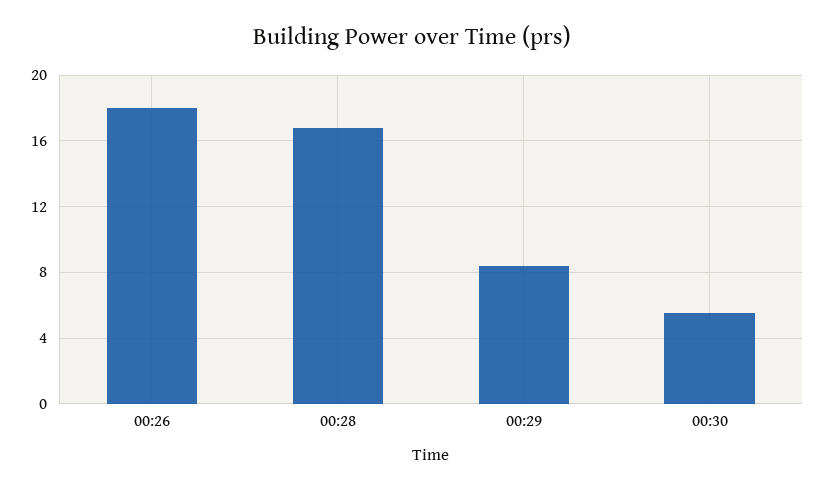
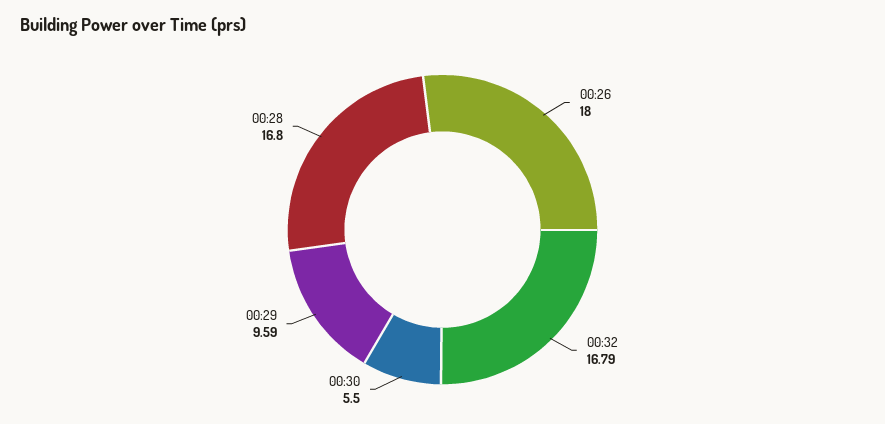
00:29: 8.5 -> 9.59
00:32: none -> 16.79

